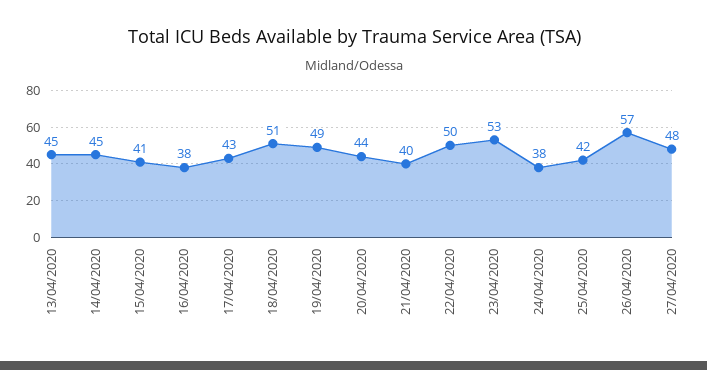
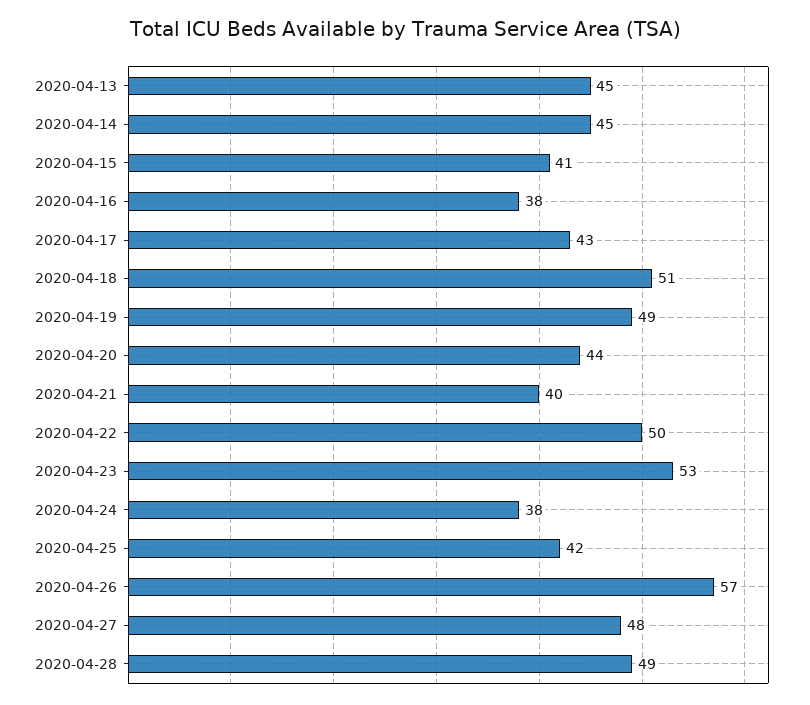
2020-04-28: none -> 49

